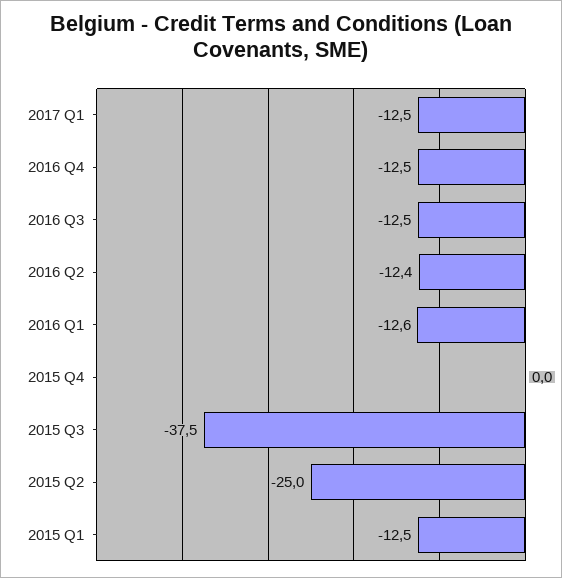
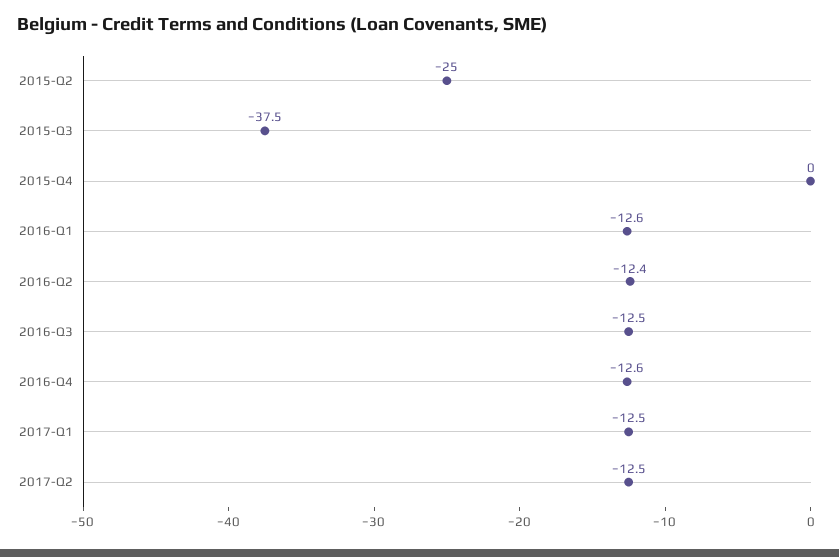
2016 Q4: -12.5 -> -12.6
2015 Q1: -12.5 -> none
2017-Q2: none -> -12.5

